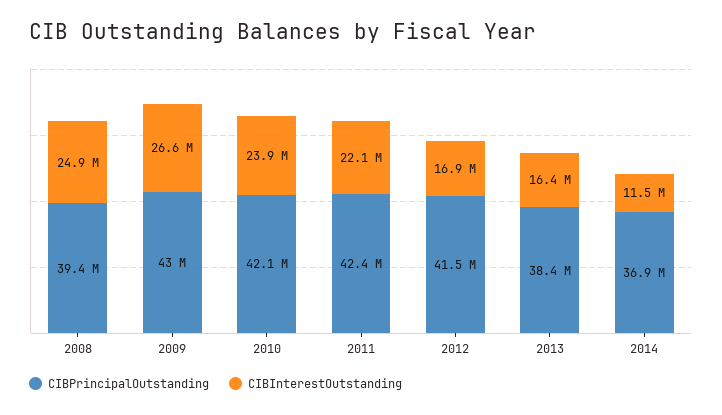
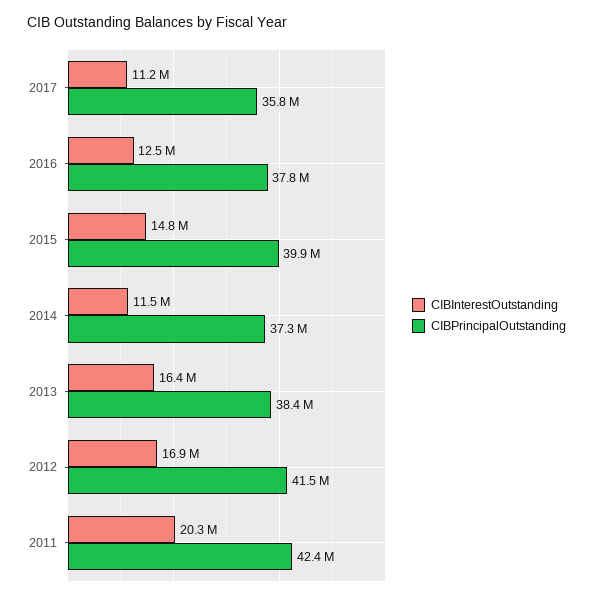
CIBPrincipalOutstanding, 2008: 39400000 -> none
CIBInterestOutstanding, 2008: 24900000 -> none
CIBPrincipalOutstanding, 2009: 43000000 -> none
CIBInterestOutstanding, 2009: 26600000 -> none
CIBPrincipalOutstanding, 2010: 42100000 -> none
CIBInterestOutstanding, 2010: 23900000 -> none
CIBInterestOutstanding, 2011: 22100000 -> 20300000
CIBPrincipalOutstanding, 2014: 36900000 -> 37300000
CIBInterestOutstanding, 2017: none -> 11200000
CIBPrincipalOutstanding, 2017: none -> 35800000
CIBInterestOutstanding, 2016: none -> 12500000
CIBPrincipalOutstanding, 2016: none -> 37800000
CIBInterestOutstanding, 2015: none -> 14800000
CIBPrincipalOutstanding, 2015: none -> 39900000

